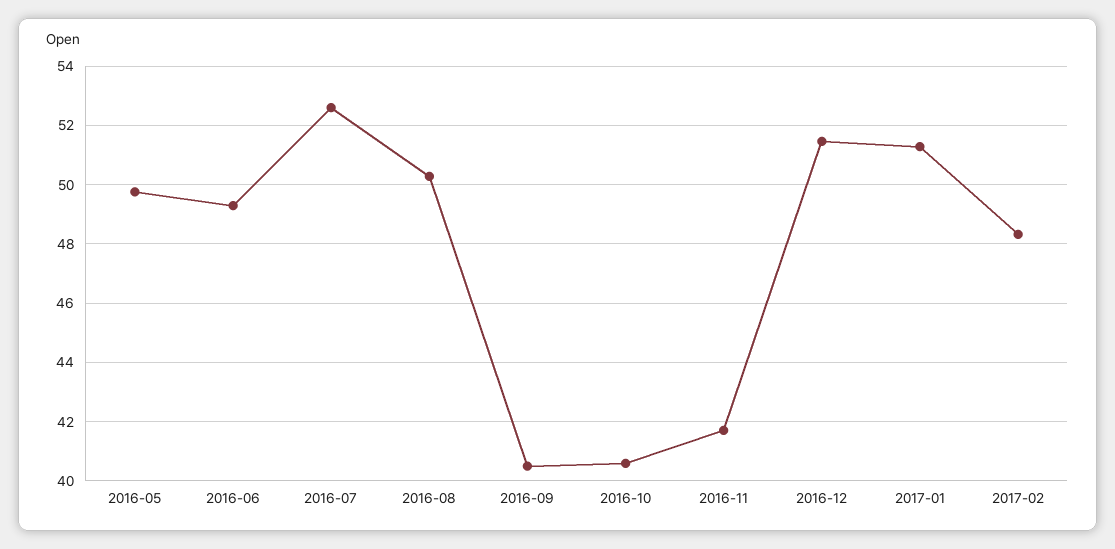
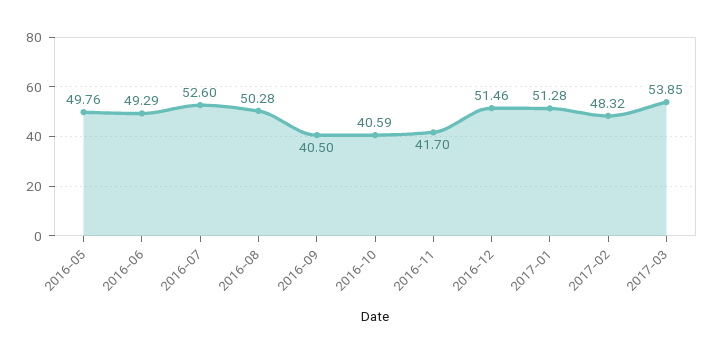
2017-03: none -> 53.85

